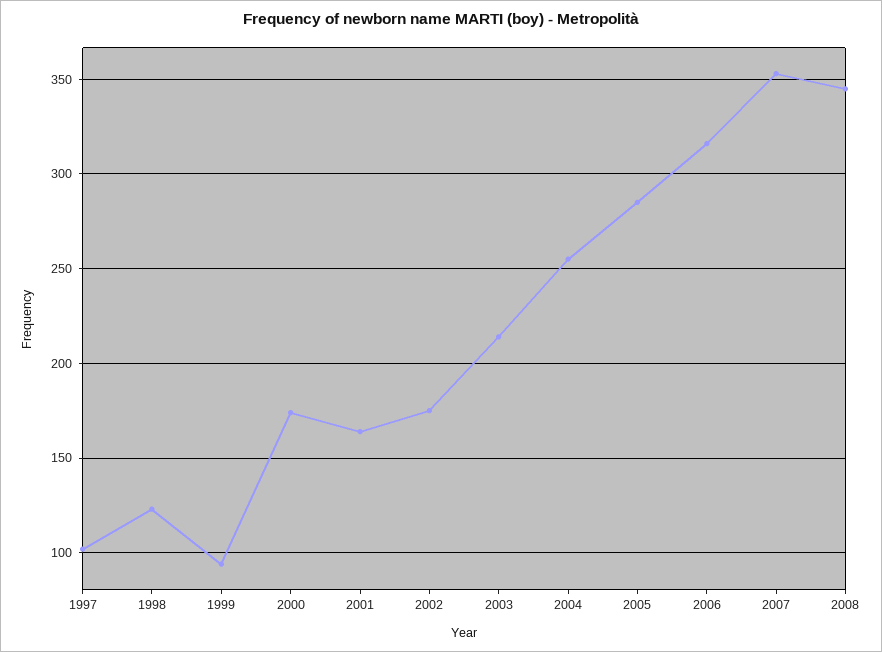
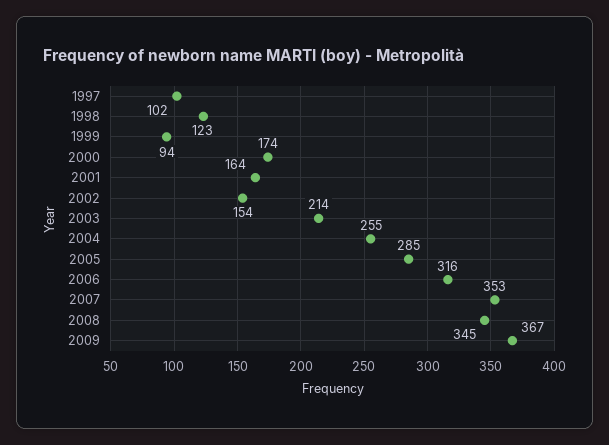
2002: 175 -> 154
2009: none -> 367

